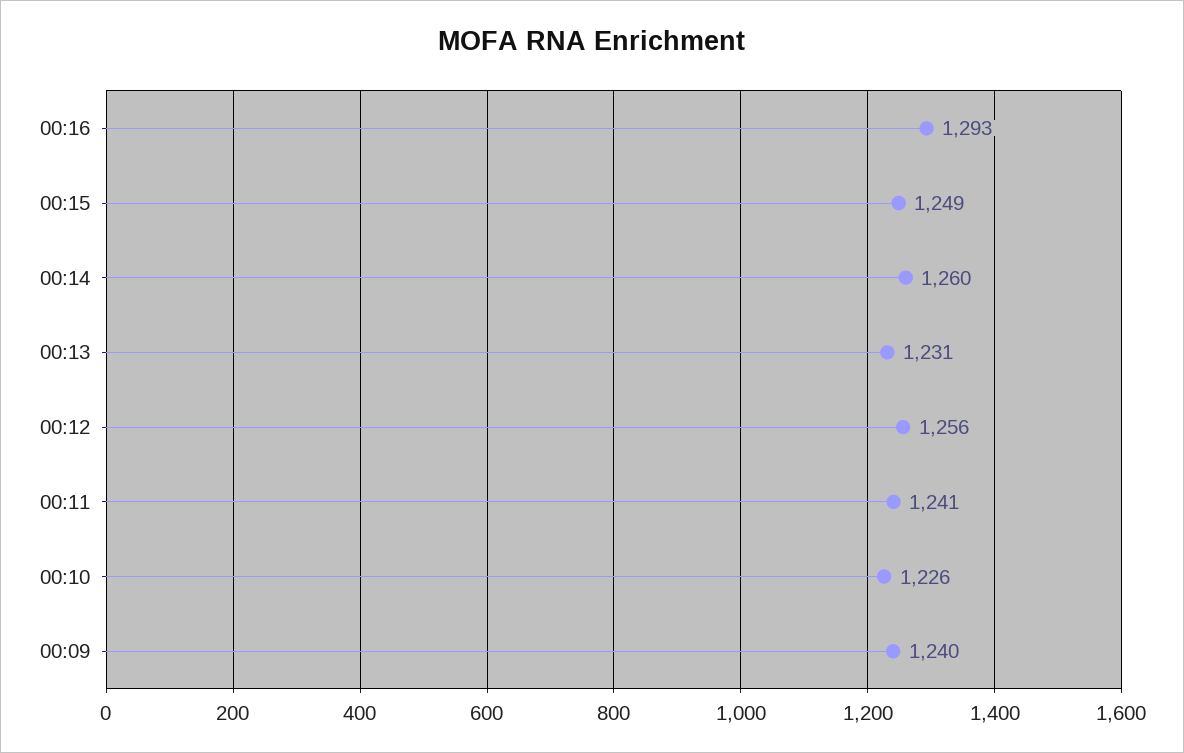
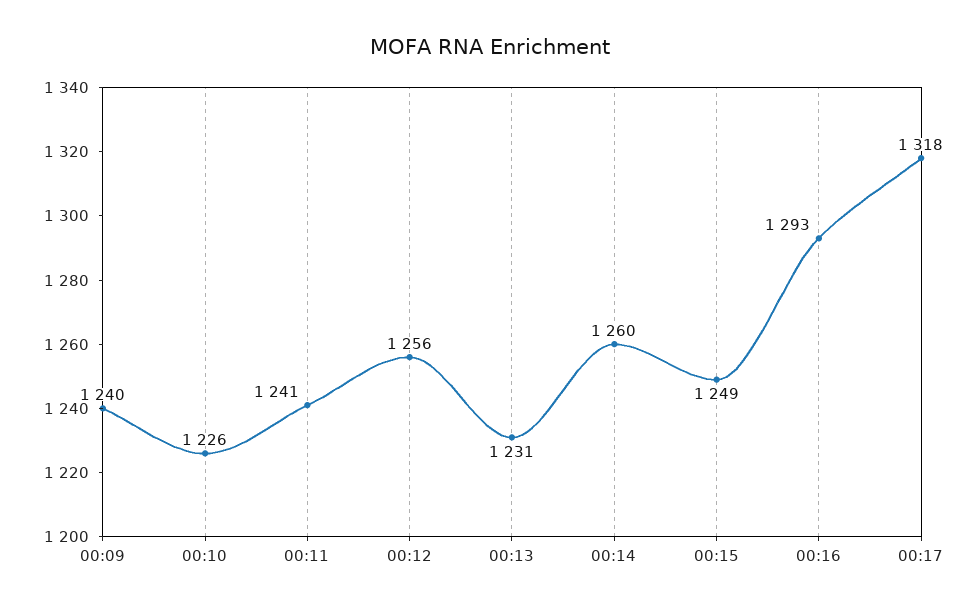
00:17: none -> 1318

